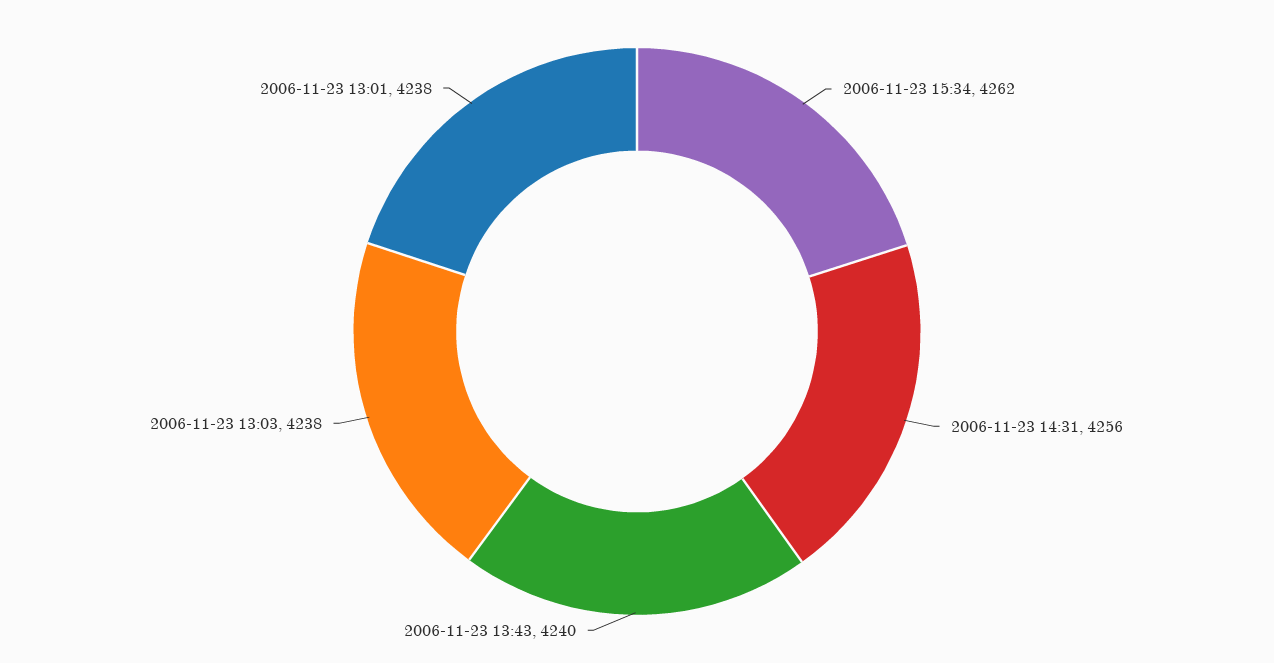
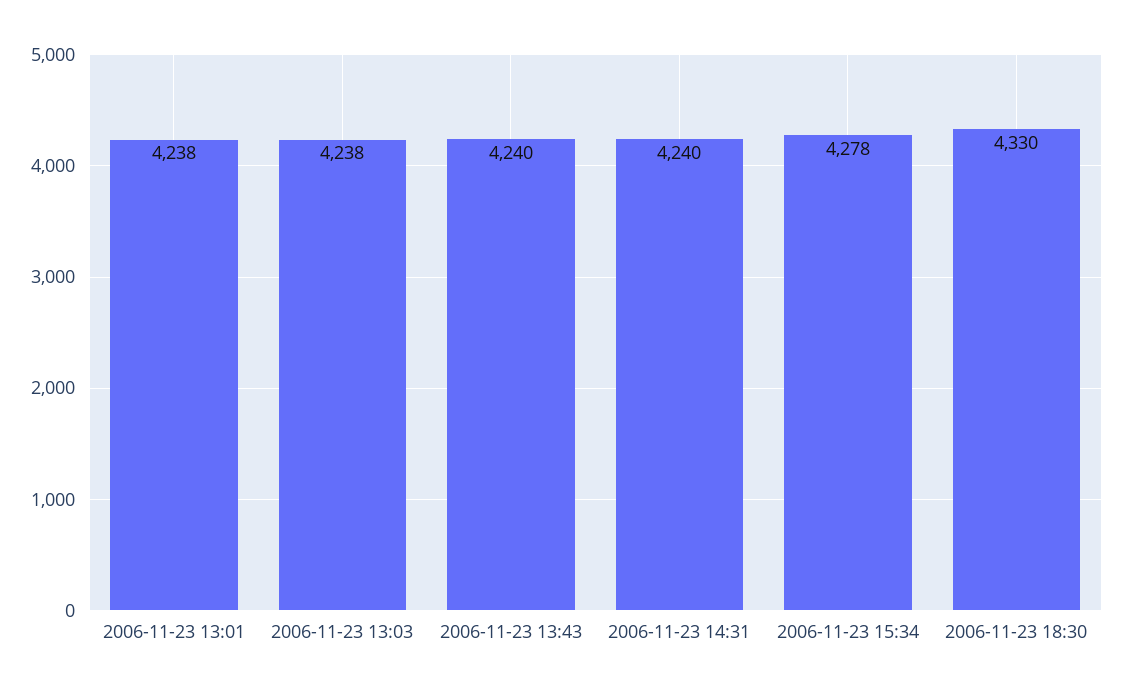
2006-11-23 15:34: 4262 -> 4278
2006-11-23 14:31: 4256 -> 4240
2006-11-23 18:30: none -> 4330

